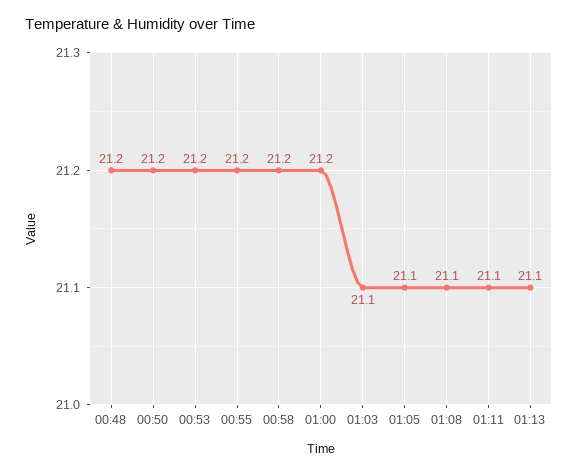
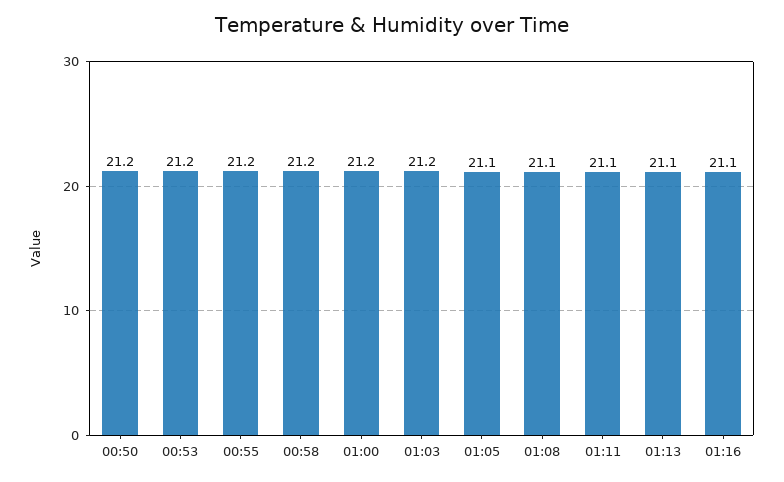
00:48: 21.2 -> none
01:03: 21.1 -> 21.2
01:16: none -> 21.1

